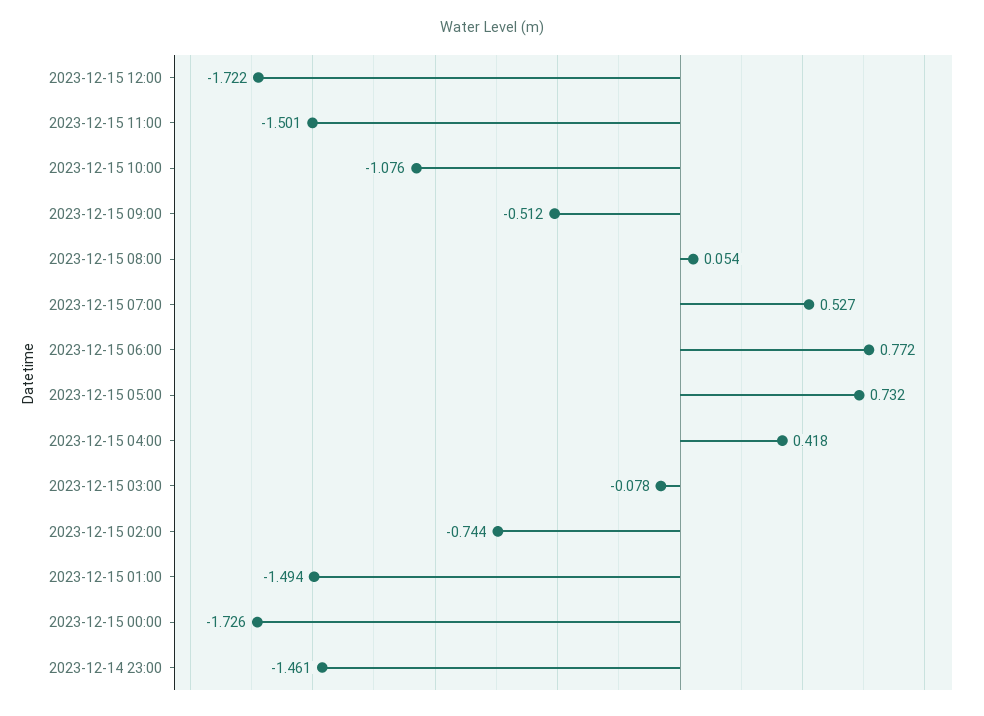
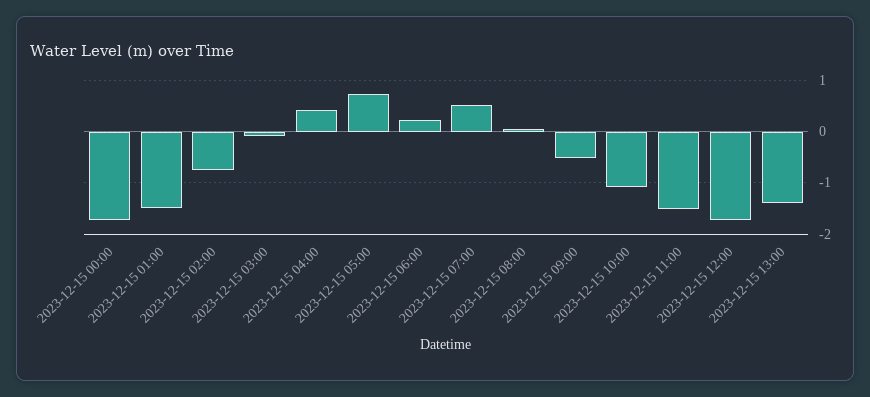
2023-12-15 06:00: 0.772 -> 0.2
2023-12-14 23:00: -1.461 -> none
2023-12-15 13:00: none -> -1.4

